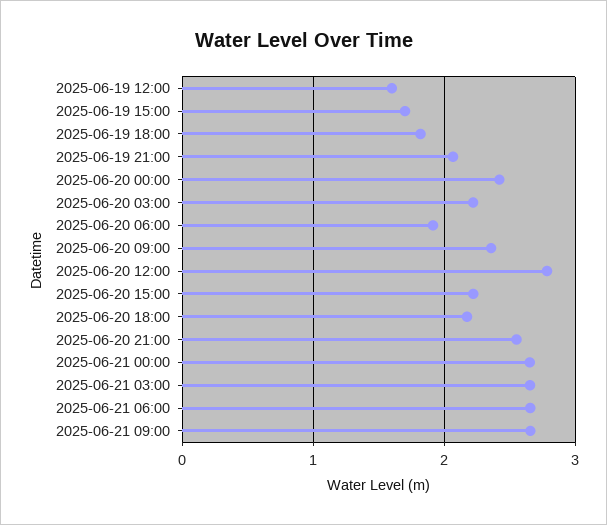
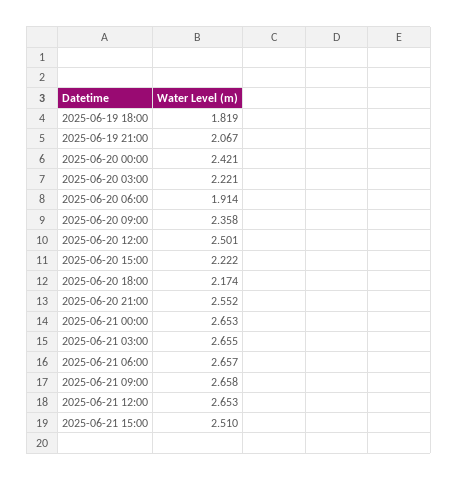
2025-06-19 12:00: 1.6 -> none
2025-06-19 15:00: 1.7 -> none
2025-06-20 12:00: 2.8 -> 2.501
2025-06-21 12:00: none -> 2.653
2025-06-21 15:00: none -> 2.51

